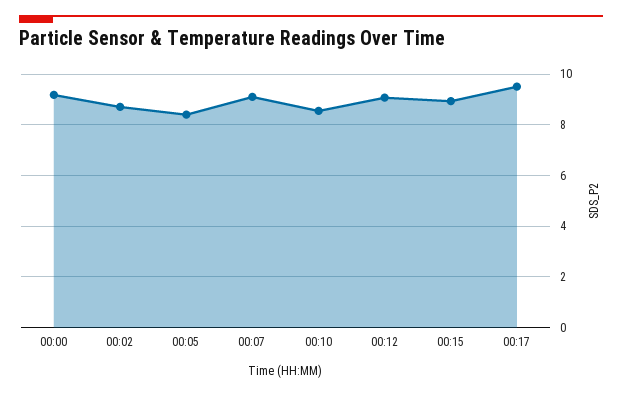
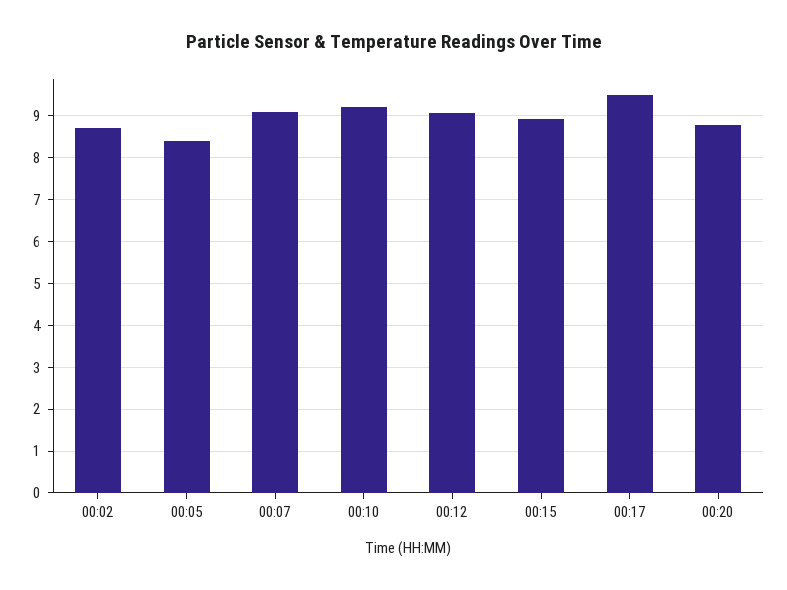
00:00: 9.25 -> none
00:10: 8.5 -> 9.2
00:20: none -> 8.8

